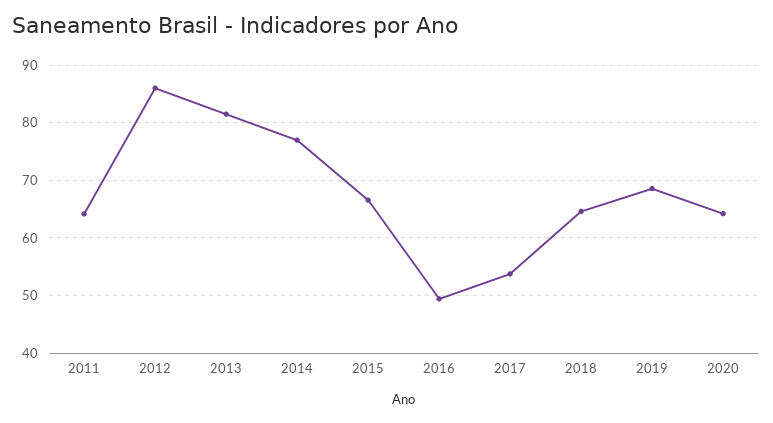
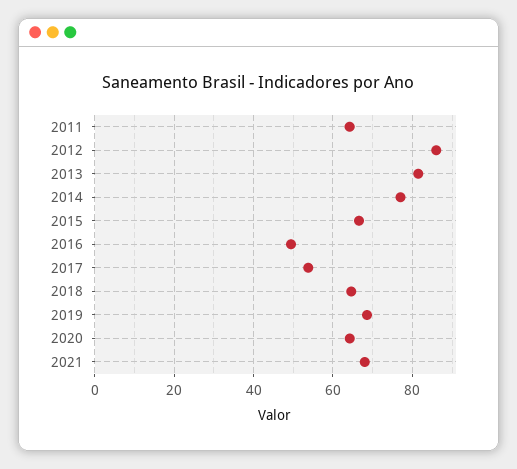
2021: none -> 68

